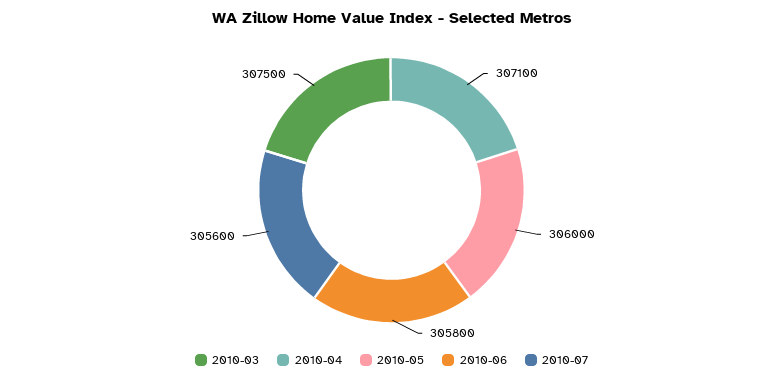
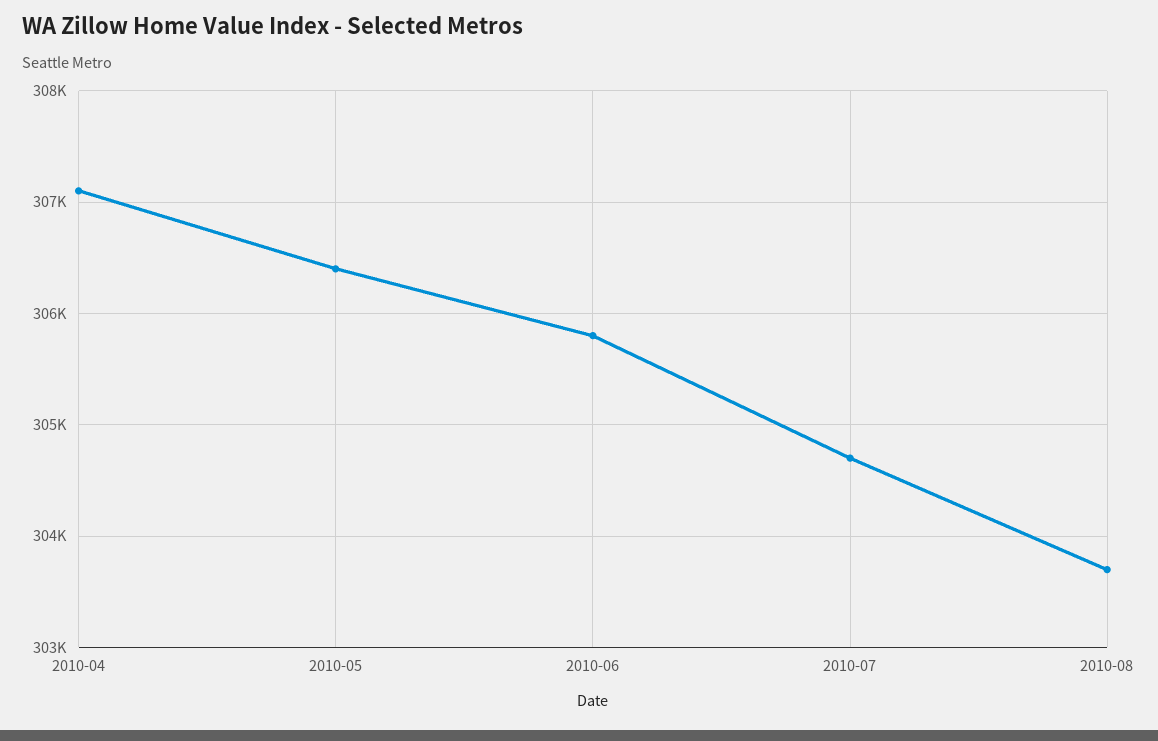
2010-03: 307500 -> none
2010-05: 306000 -> 306400
2010-07: 305600 -> 304700
2010-08: none -> 303700

